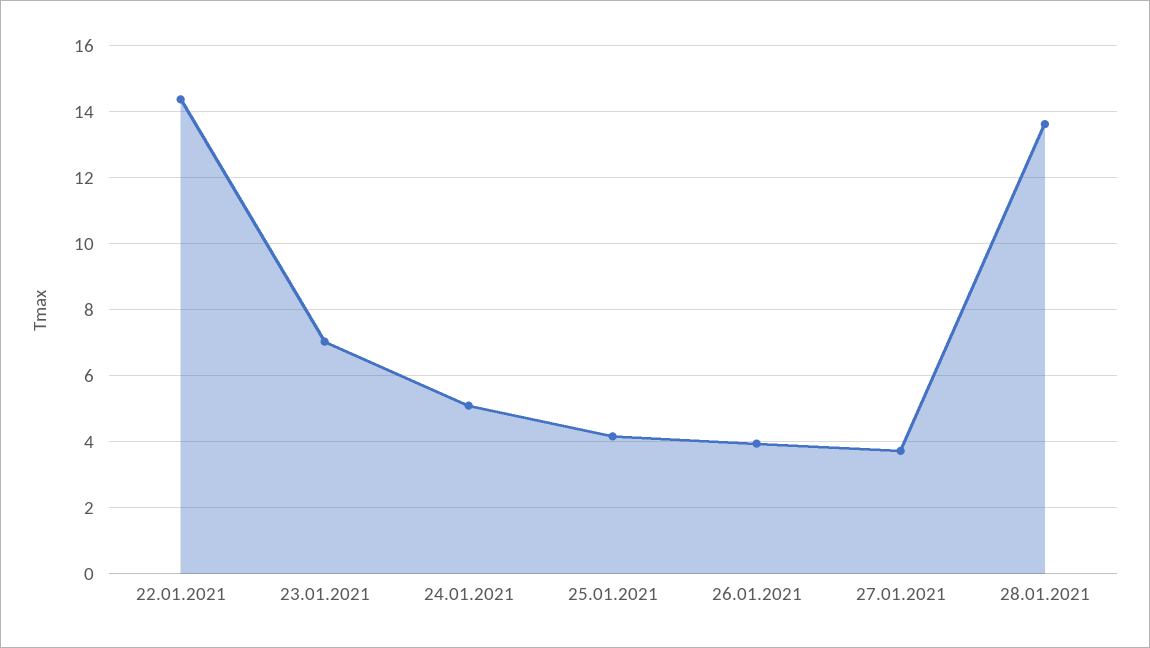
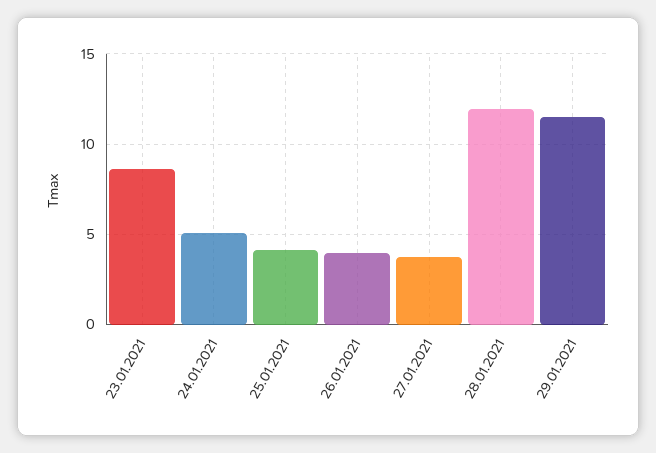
22.01.2021: 14.4 -> none
23.01.2021: 7 -> 8.5
28.01.2021: 13.6 -> 12
29.01.2021: none -> 11.5

